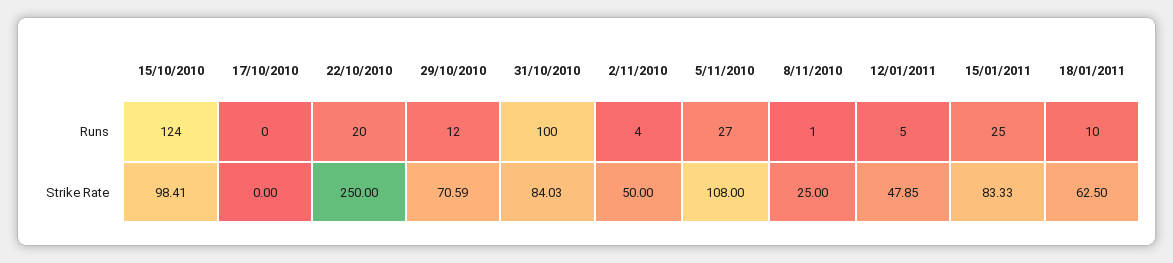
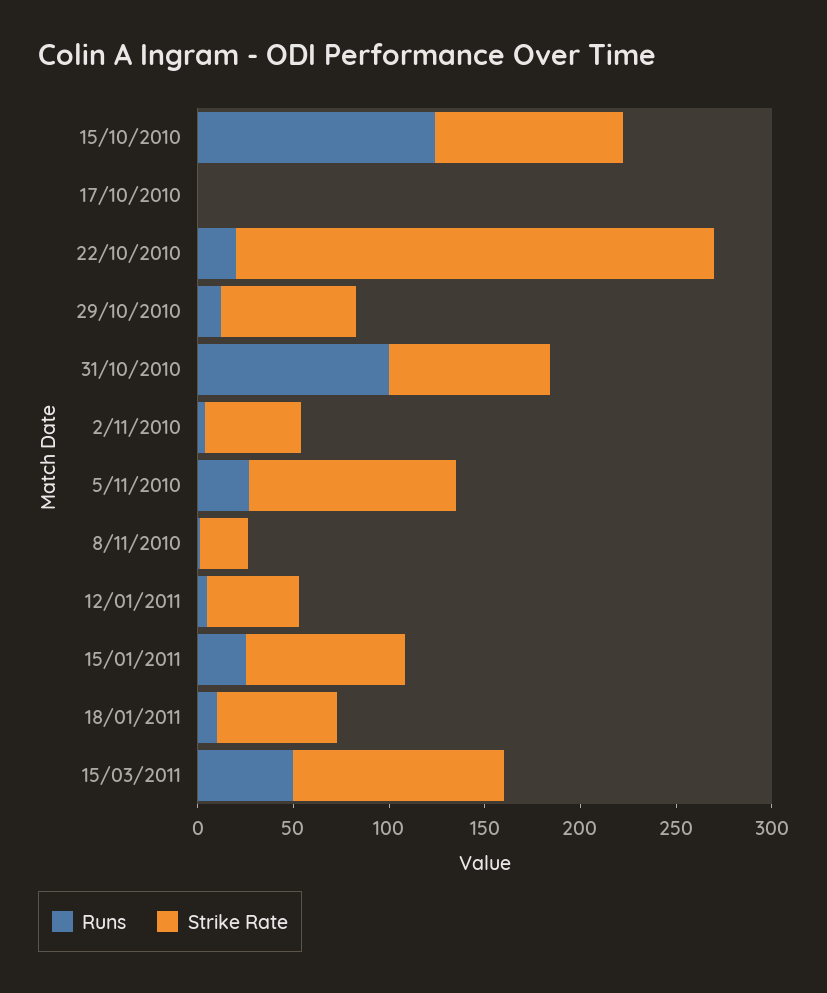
Runs, 15/03/2011: none -> 50
Strike Rate, 15/03/2011: none -> 110

